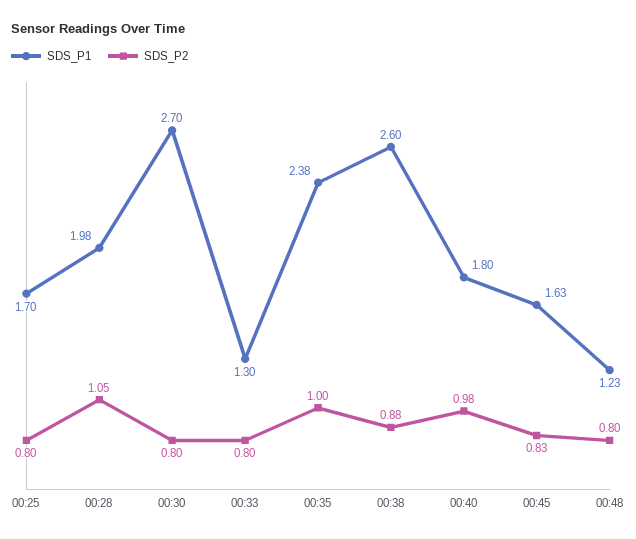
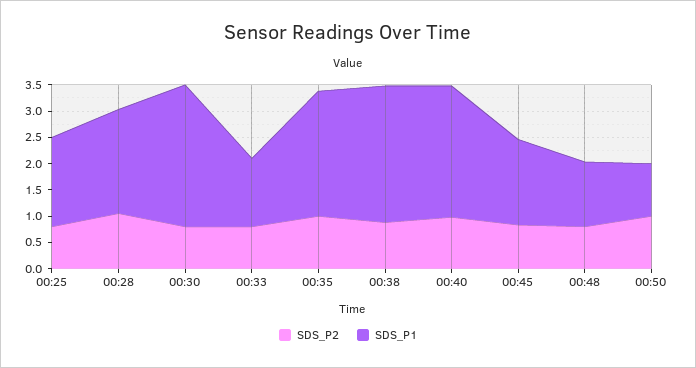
SDS_P1, 00:40: 1.8 -> 2.5
SDS_P2, 00:50: none -> 1
SDS_P1, 00:50: none -> 1

